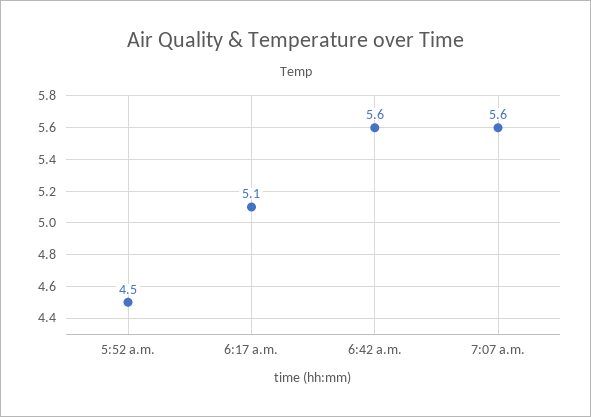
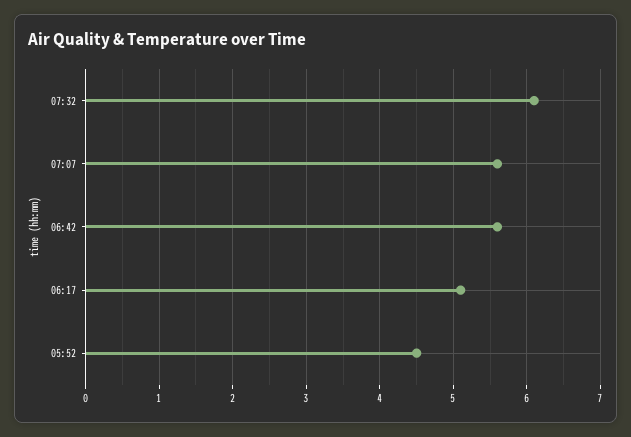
07:32: none -> 6.1

